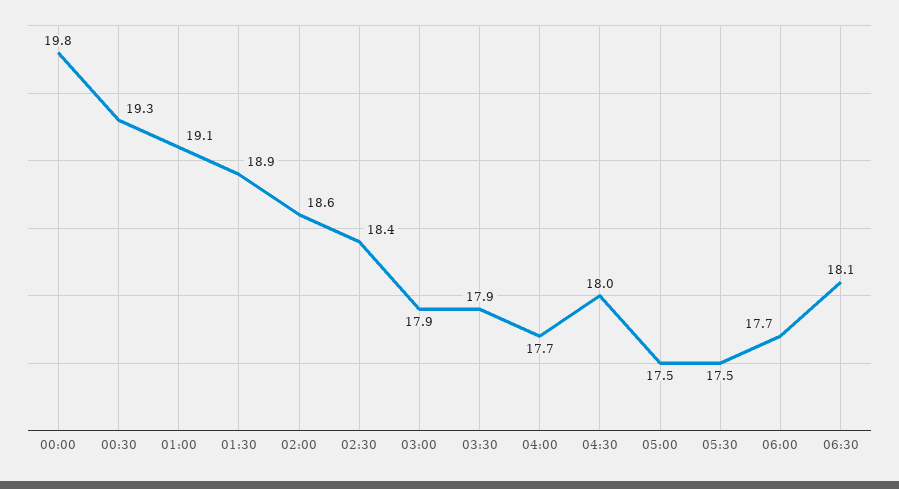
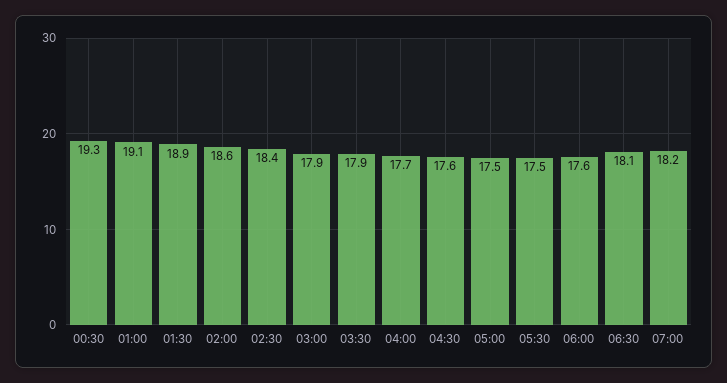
00:00: 19.8 -> none
04:30: 18 -> 17.6
06:00: 17.7 -> 17.6
07:00: none -> 18.2

